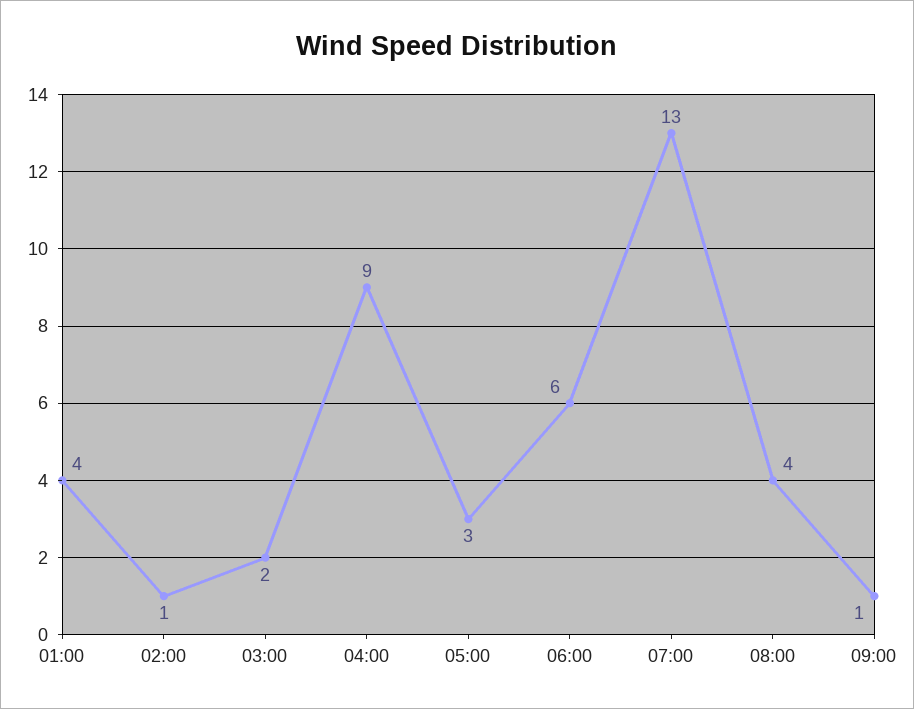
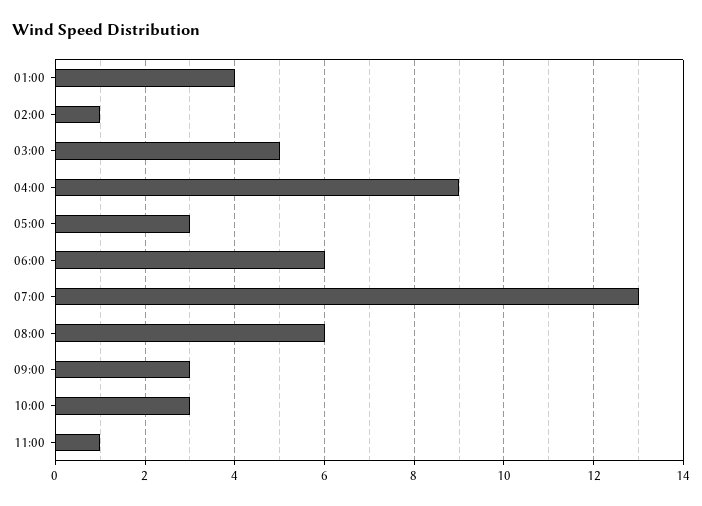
03:00: 2 -> 5
08:00: 4 -> 6
09:00: 1 -> 3
10:00: none -> 3
11:00: none -> 1

